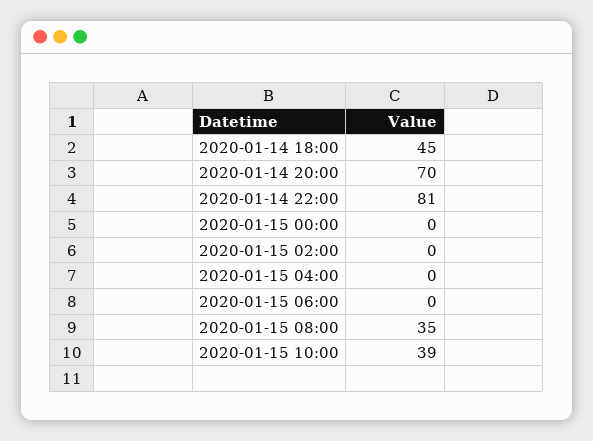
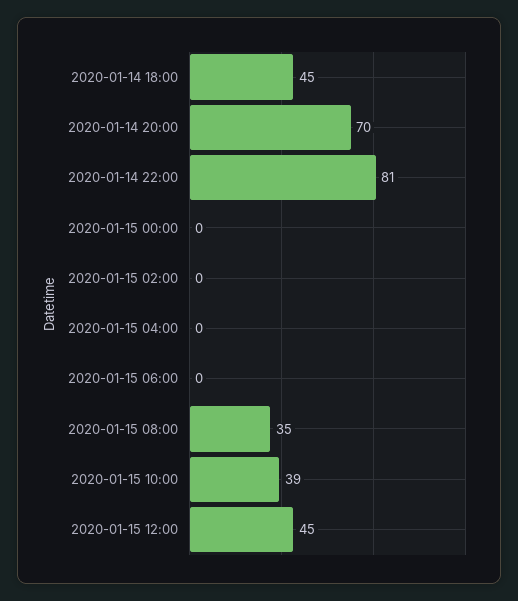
2020-01-15 12:00: none -> 45

